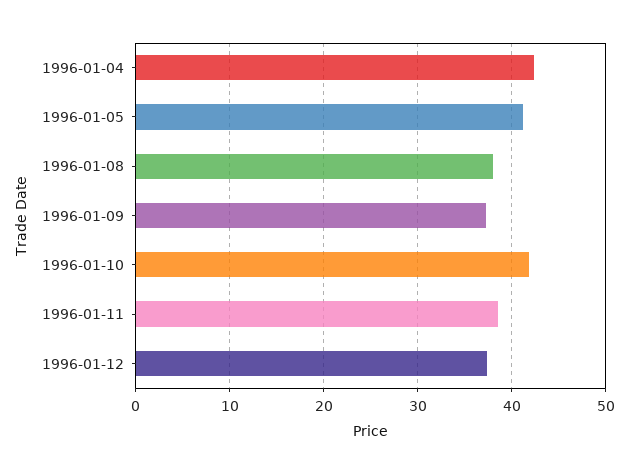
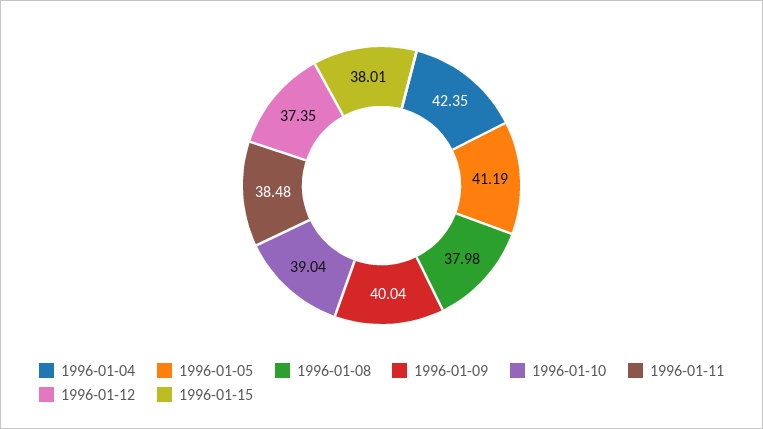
1996-01-09: 37 -> 40.04
1996-01-10: 42 -> 39.04
1996-01-15: none -> 38.01

